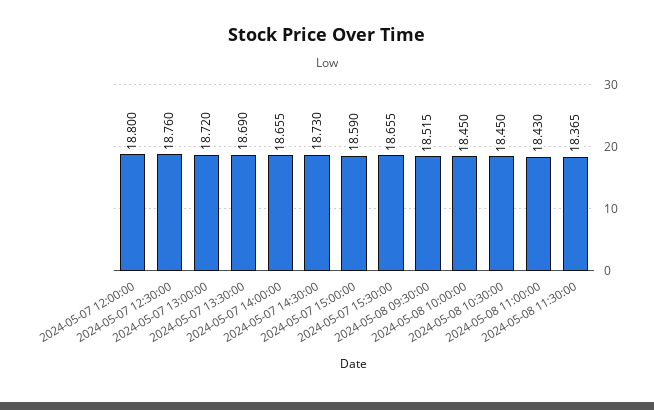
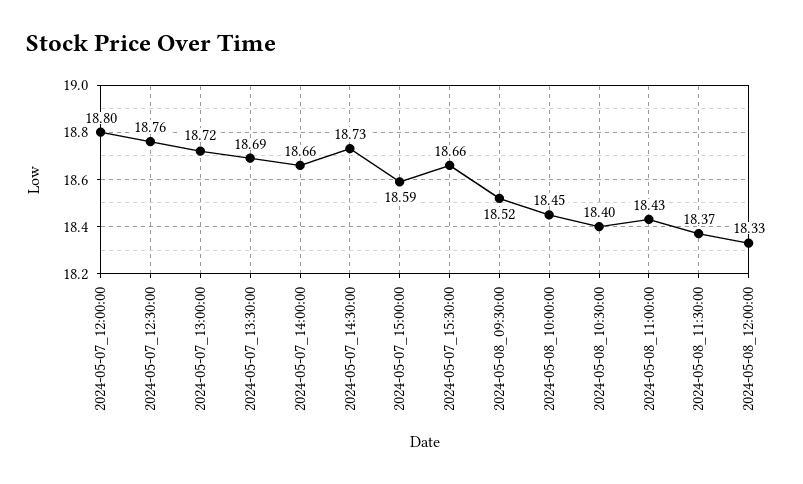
2024-05-08 10:30:00: 18.45 -> 18.4
2024-05-08_12:00:00: none -> 18.33

